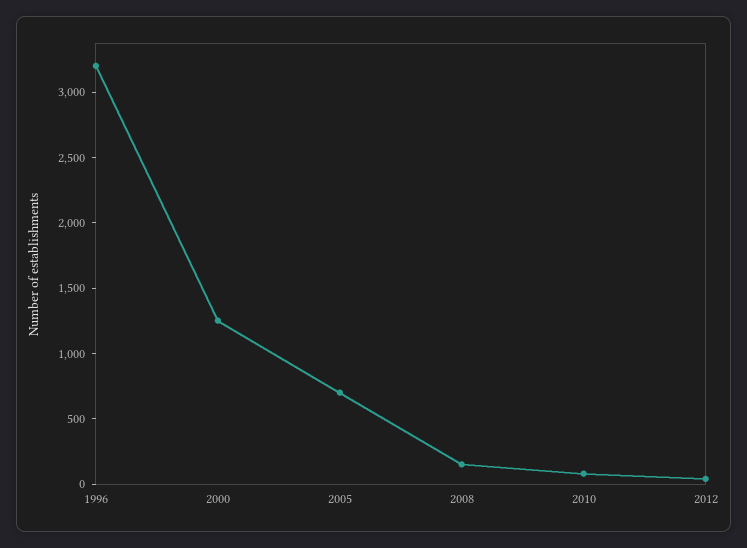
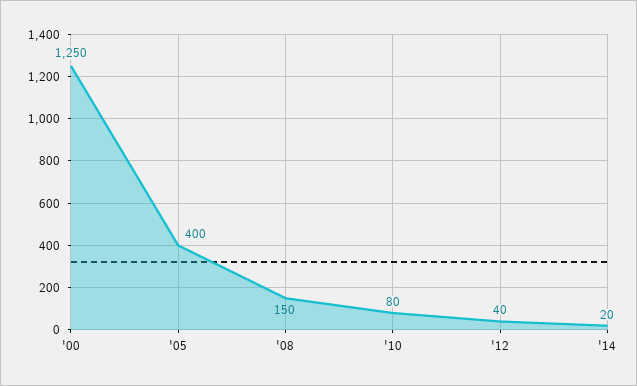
1996: 3200 -> none
2005: 700 -> 400
'14: none -> 20

